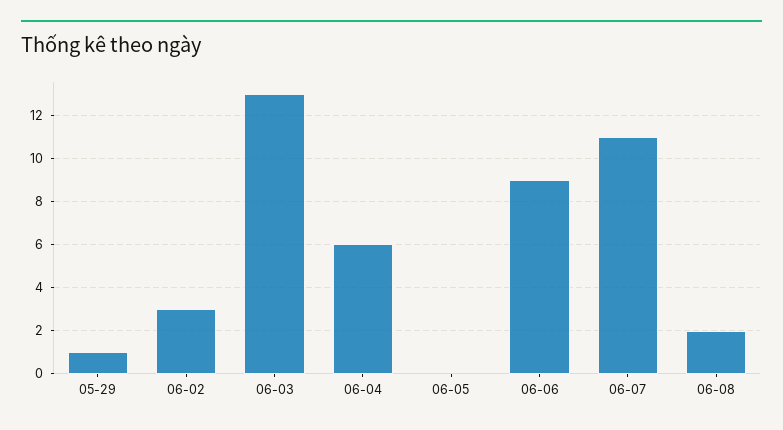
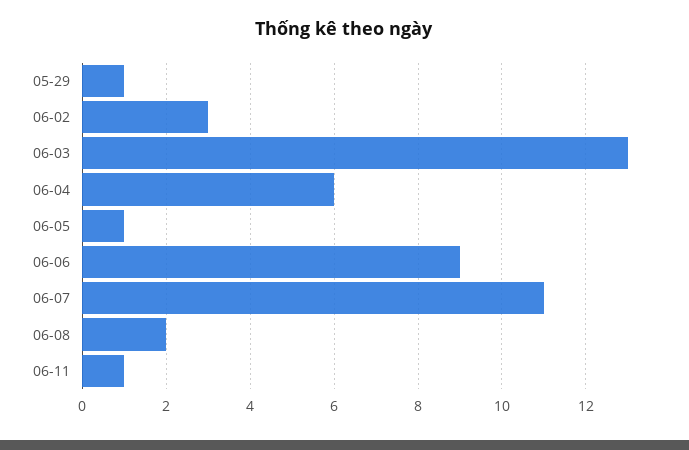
06-05: 0 -> 1
06-11: none -> 1

